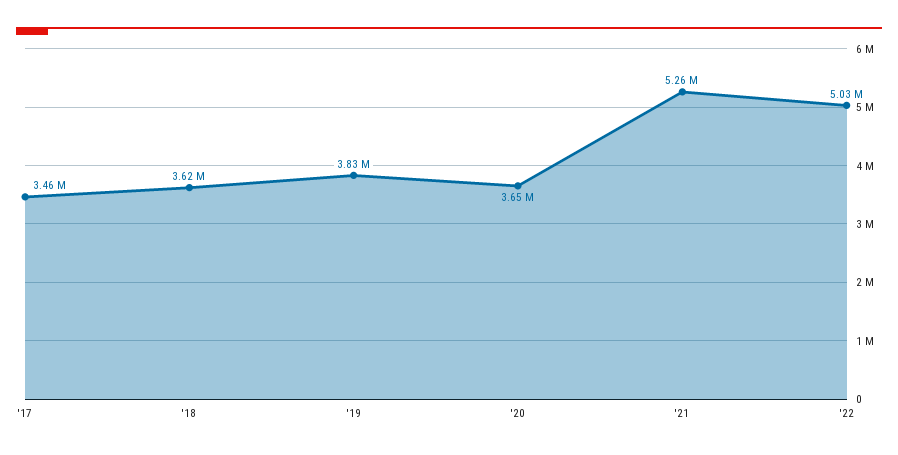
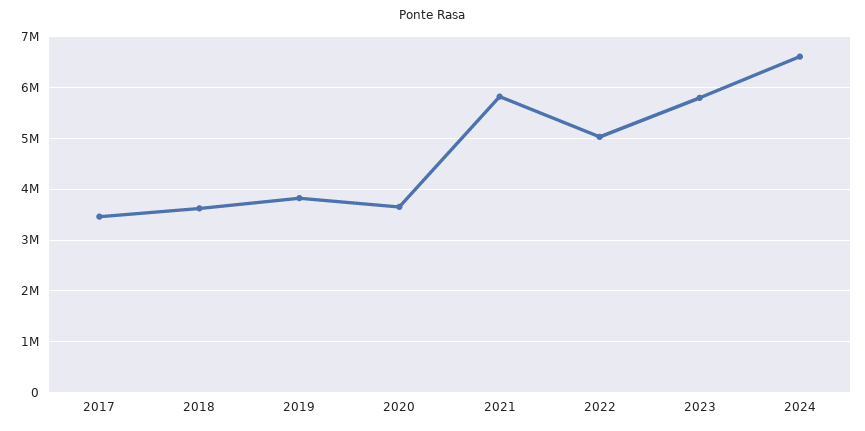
'21: 5260000 -> 5800000
2023: none -> 5800000
2024: none -> 6600000

